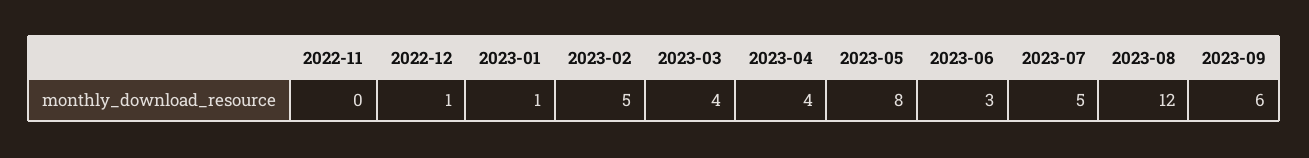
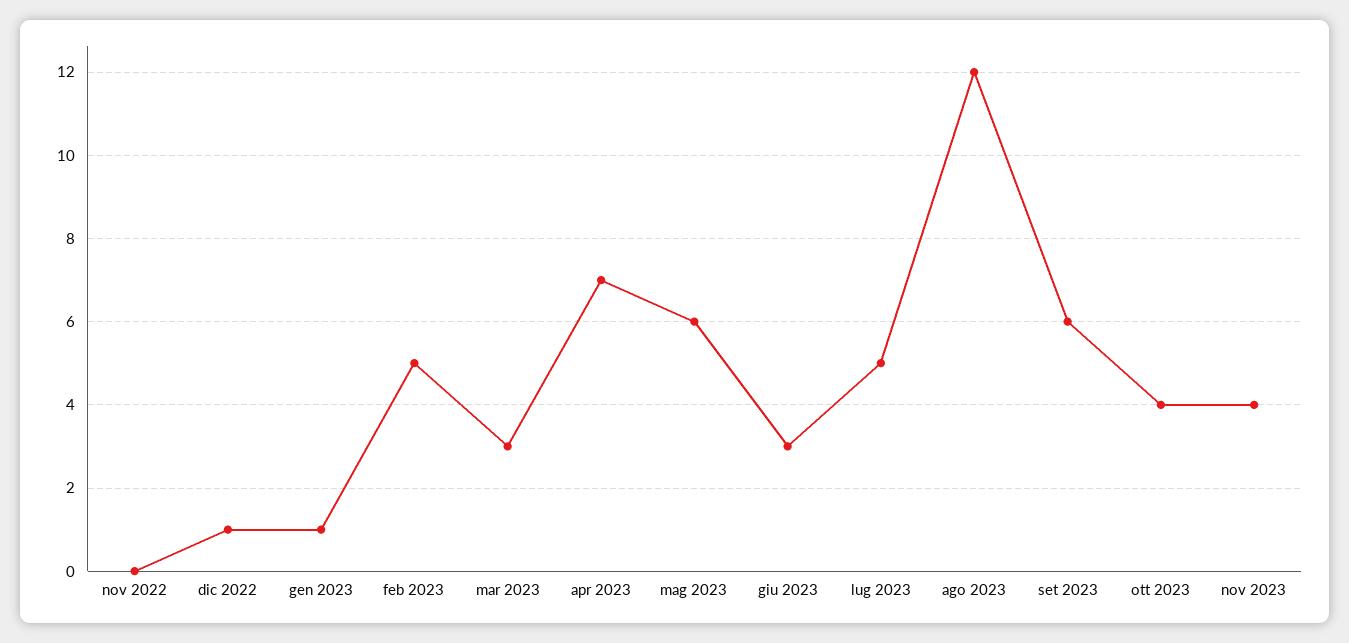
2023-03: 4 -> 3
2023-04: 4 -> 7
2023-05: 8 -> 6
ott 2023: none -> 4
nov 2023: none -> 4

